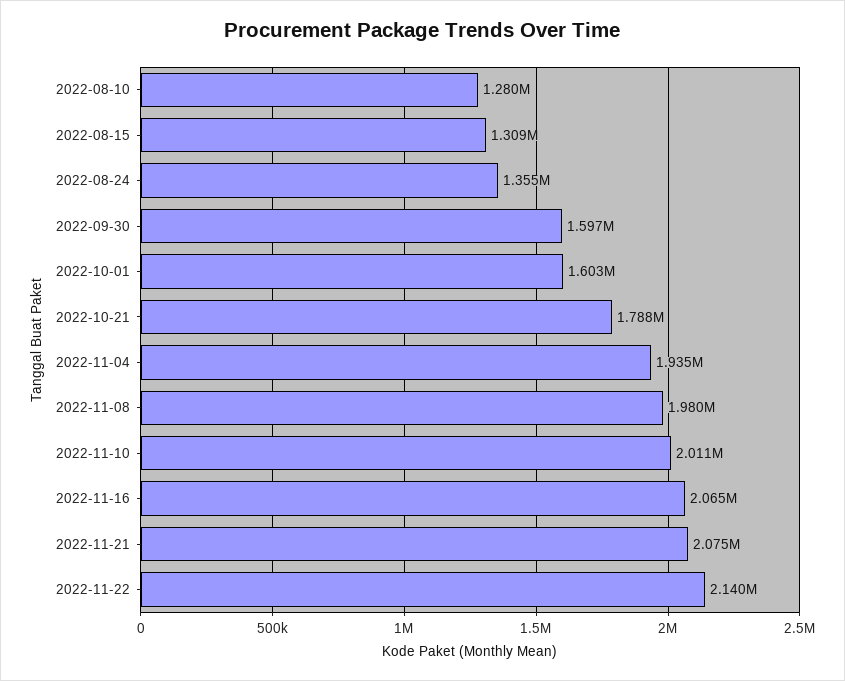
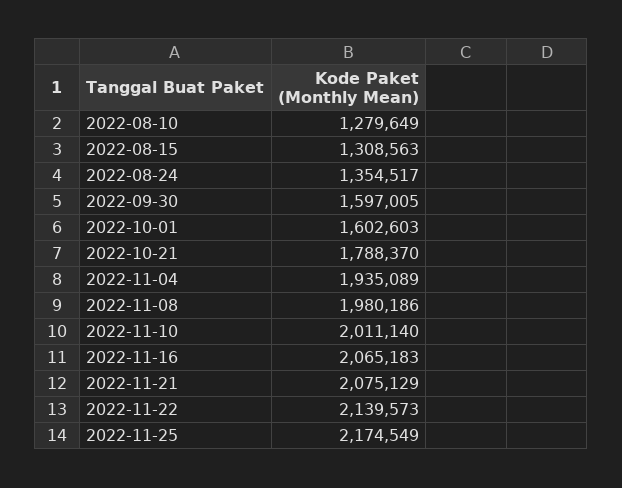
2022-11-25: none -> 2174549

